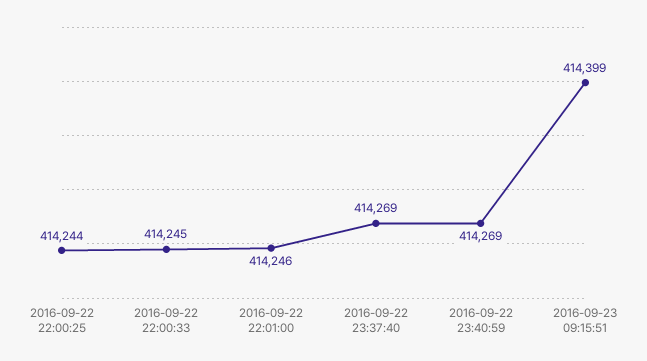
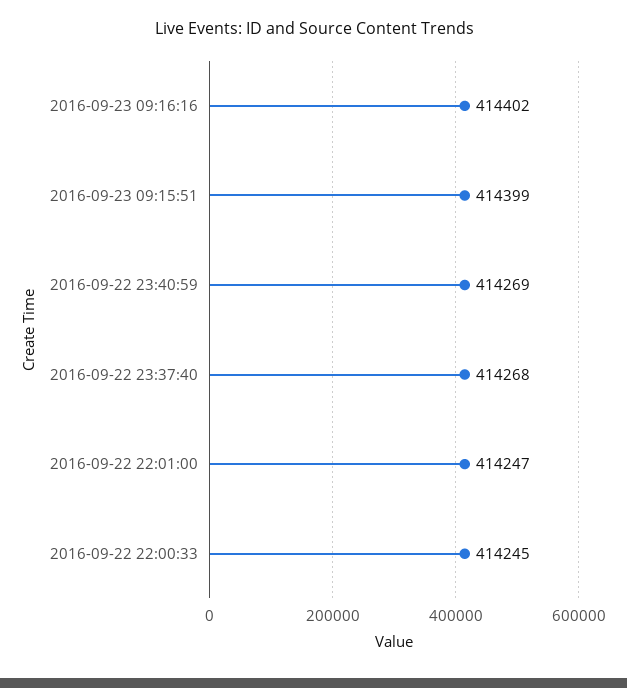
2016-09-22 22:00:25: 414244 -> none
2016-09-22 22:01:00: 414246 -> 414247
2016-09-22 23:37:40: 414269 -> 414268
2016-09-23 09:16:16: none -> 414402

